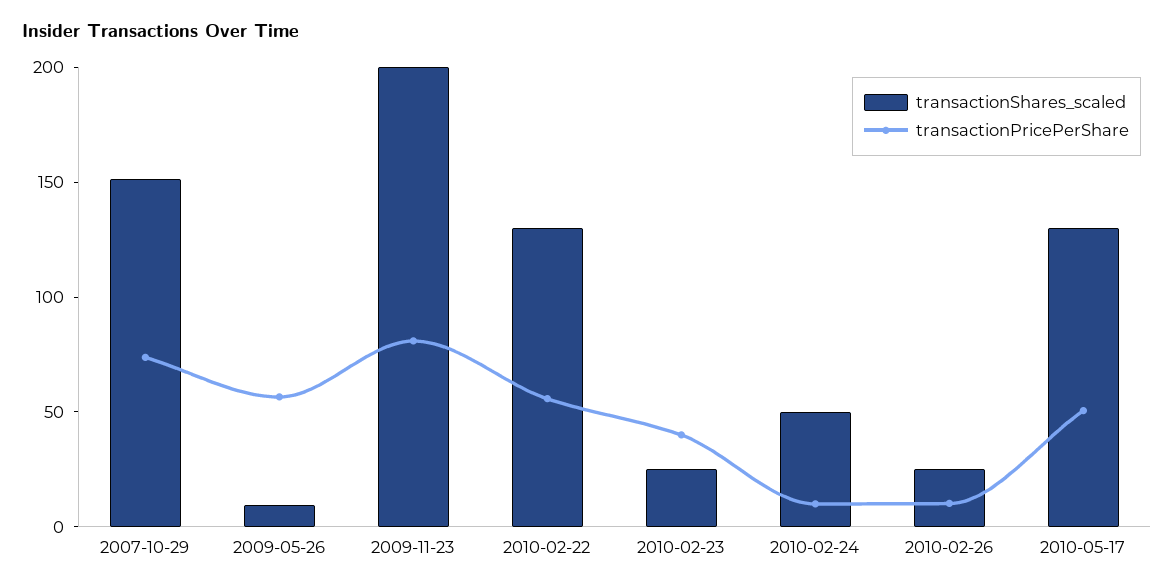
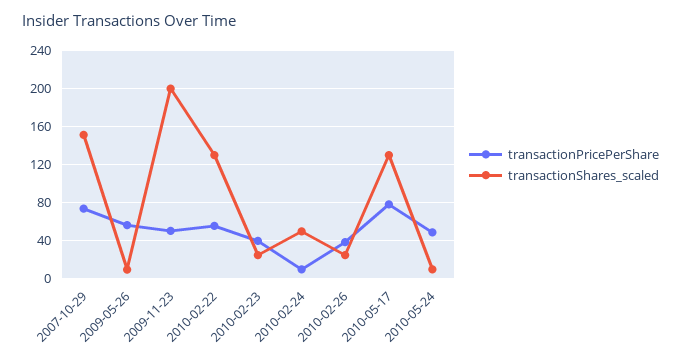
transactionPricePerShare, 2009-11-23: 80 -> 50
transactionPricePerShare, 2010-02-26: 10 -> 40
transactionPricePerShare, 2010-05-17: 50 -> 80
transactionPricePerShare, 2010-05-24: none -> 50
transactionShares_scaled, 2010-05-24: none -> 10

